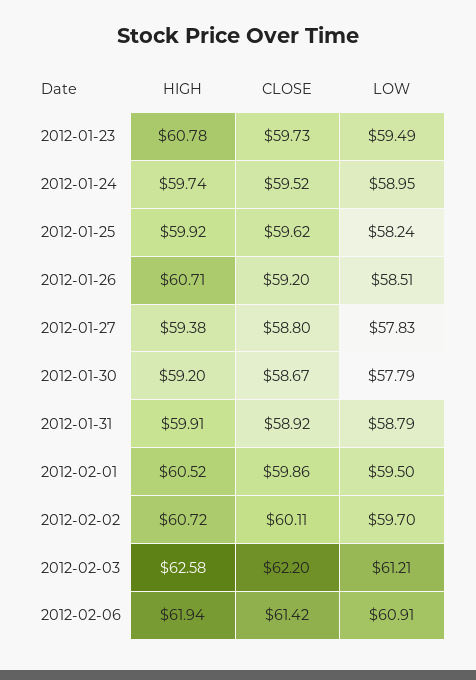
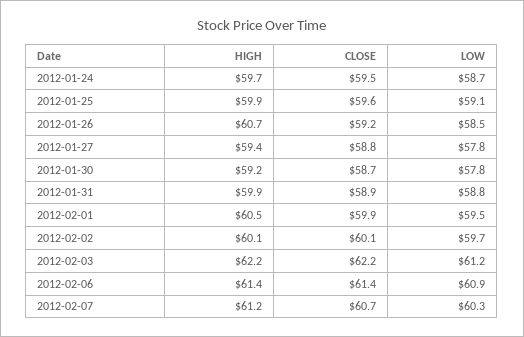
HIGH, 2012-01-23: 60.78 -> none
CLOSE, 2012-01-23: 59.73 -> none
LOW, 2012-01-23: 59.49 -> none
LOW, 2012-01-24: 58.95 -> 58.7
LOW, 2012-01-25: 58.24 -> 59.1
HIGH, 2012-02-02: 60.72 -> 60.1
HIGH, 2012-02-03: 62.58 -> 62.2
HIGH, 2012-02-06: 61.94 -> 61.4
HIGH, 2012-02-07: none -> 61.2
CLOSE, 2012-02-07: none -> 60.7
LOW, 2012-02-07: none -> 60.3

